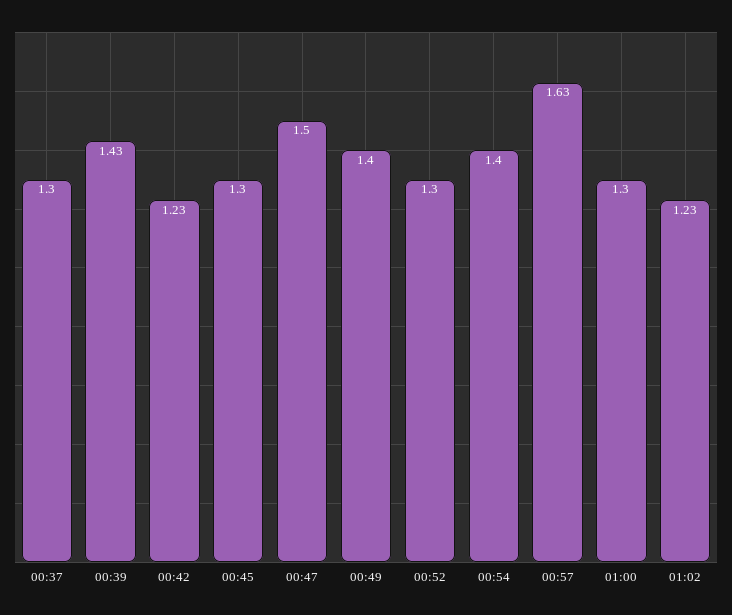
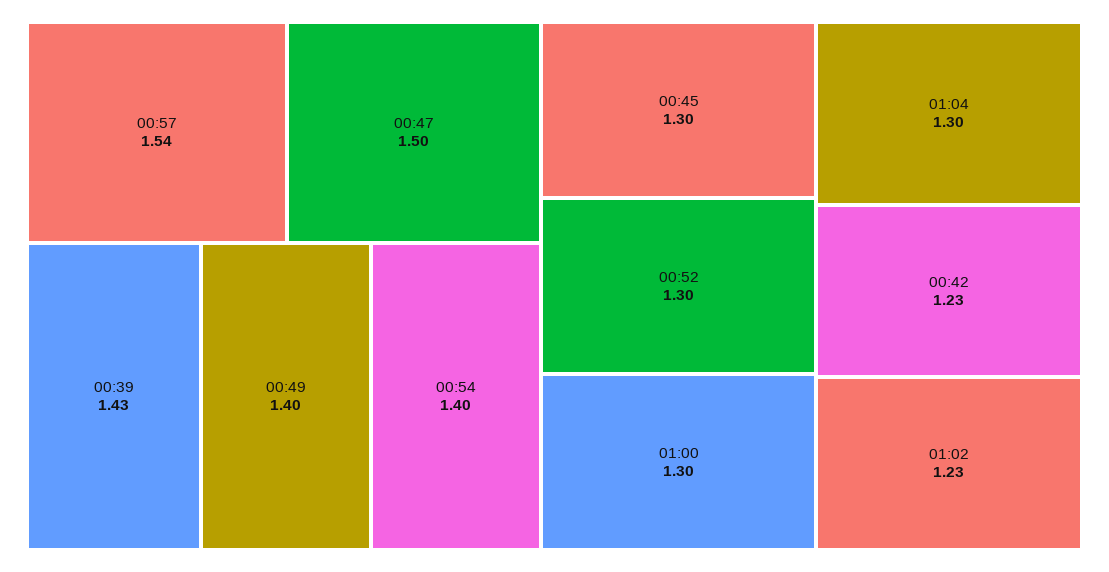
00:37: 1.3 -> none
00:57: 1.63 -> 1.54
01:04: none -> 1.3

